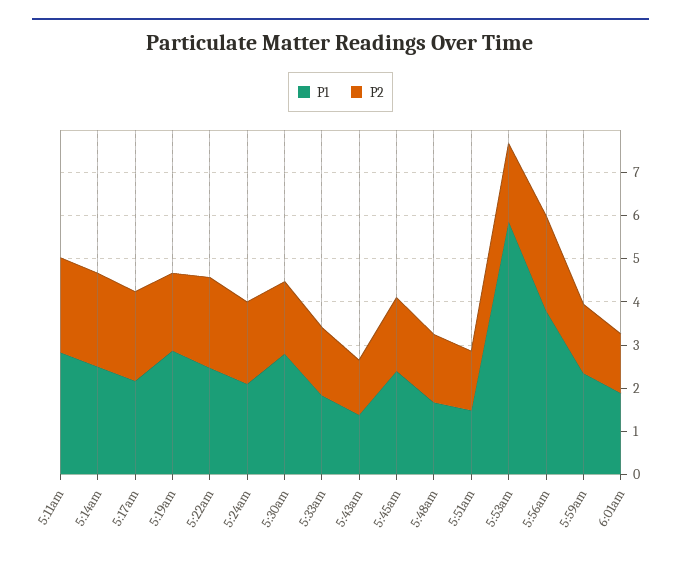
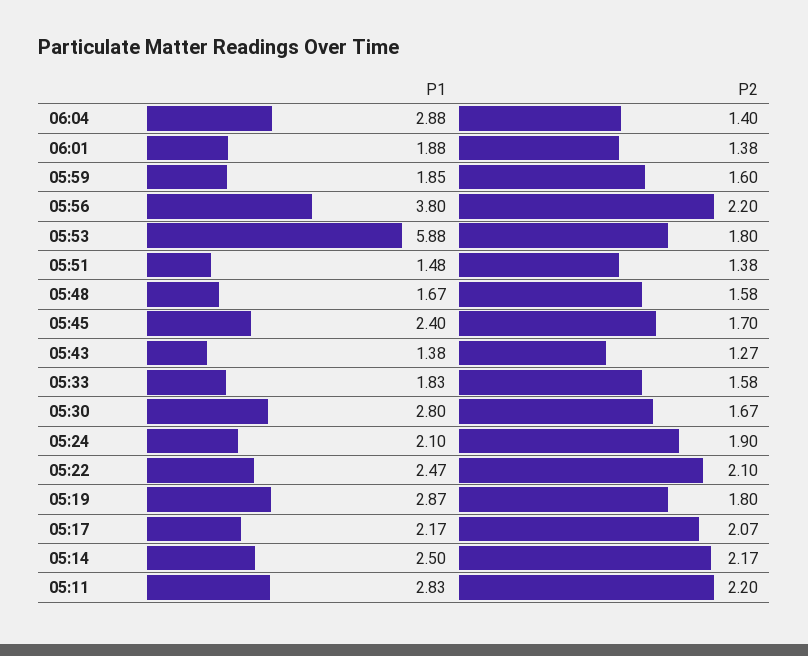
P1, 5:59am: 2.4 -> 1.85
P1, 06:04: none -> 2.88
P2, 06:04: none -> 1.4

